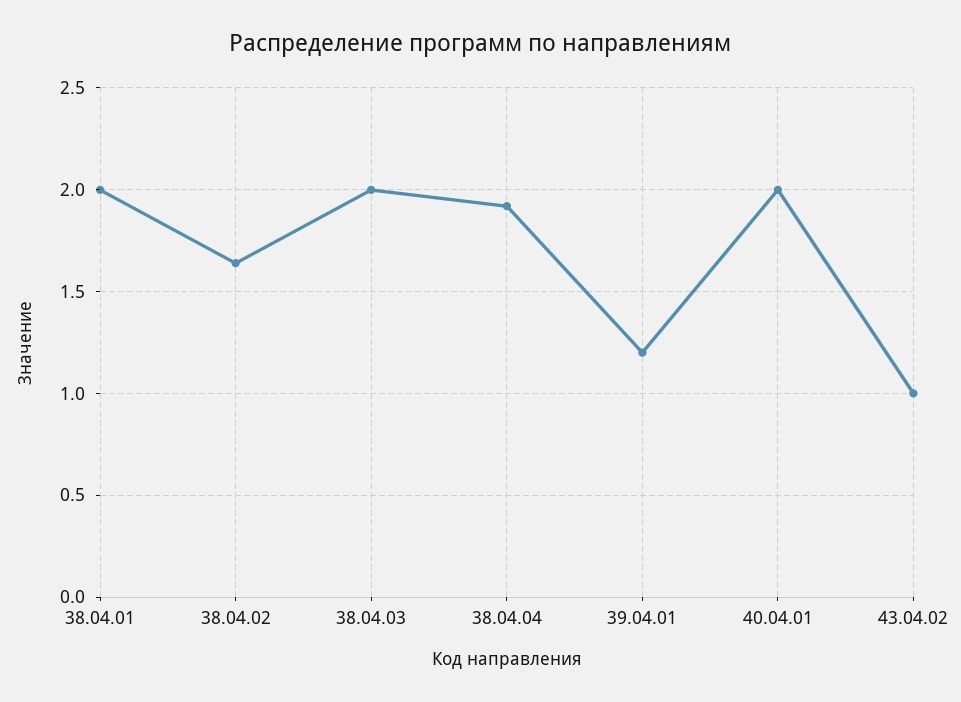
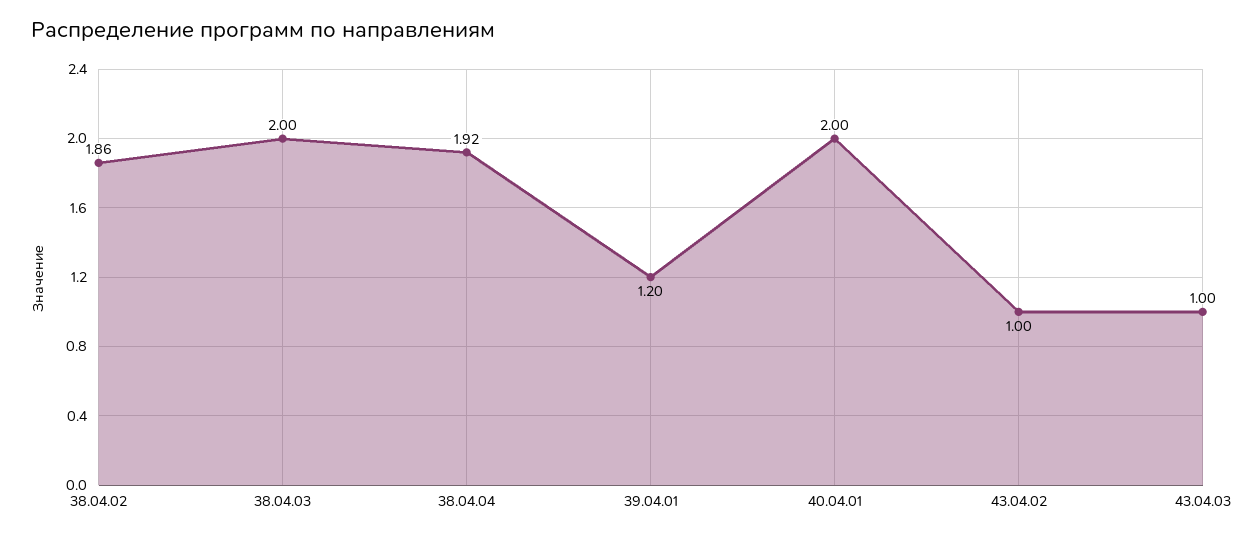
38.04.01: 2 -> none
38.04.02: 1.65 -> 1.86
43.04.03: none -> 1

